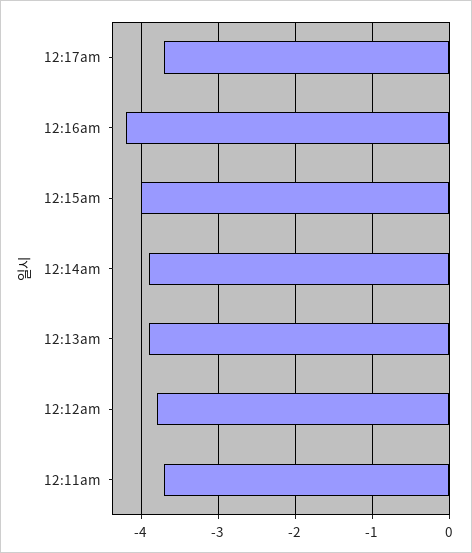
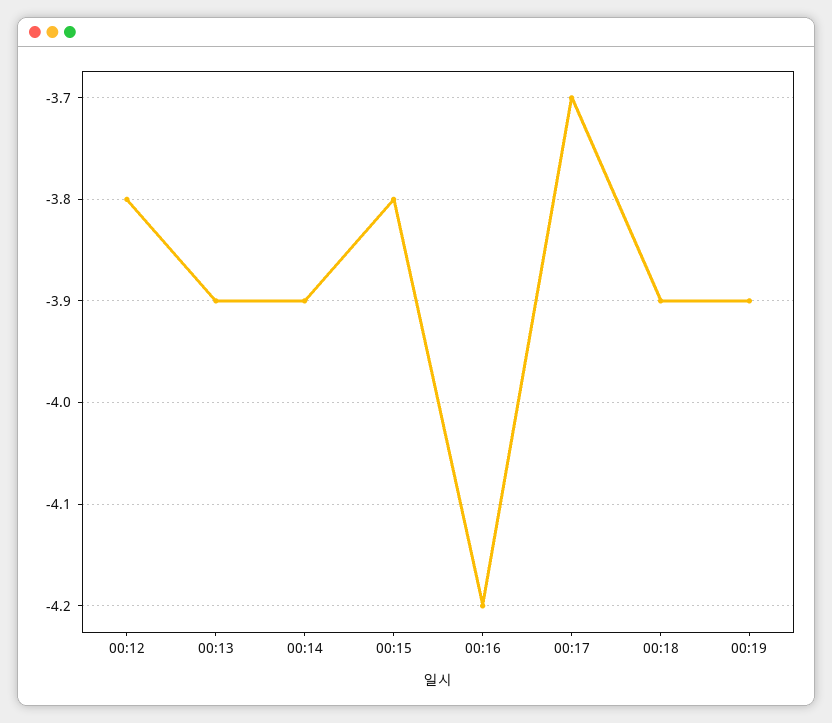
12:15am: -4 -> -3.8
12:11am: -3.7 -> none
00:18: none -> -3.9
00:19: none -> -3.9

